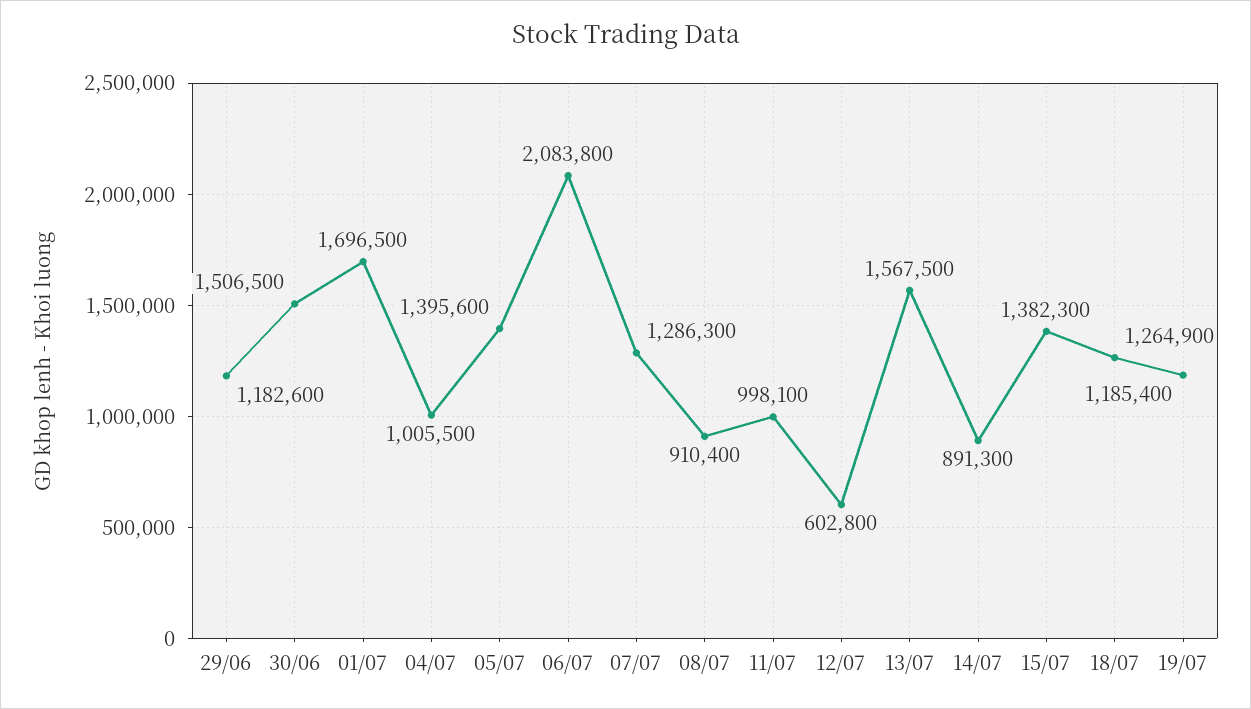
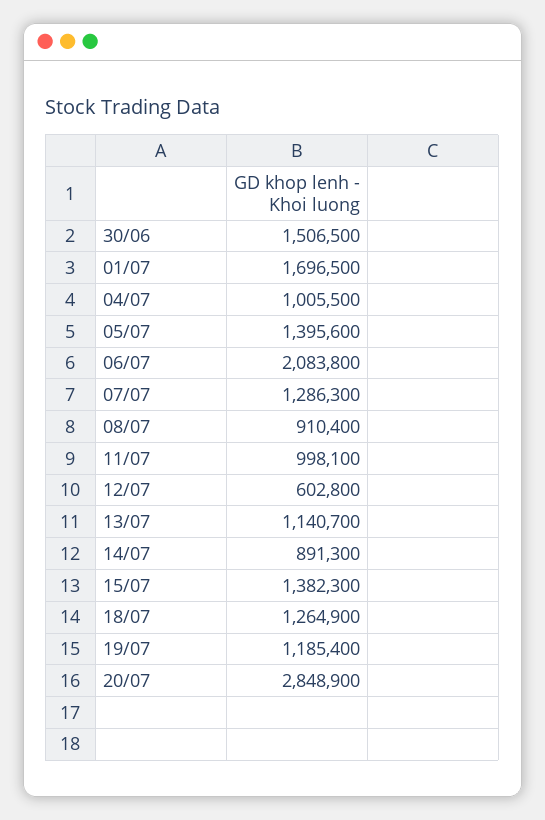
29/06: 1182600 -> none
13/07: 1567500 -> 1140700
20/07: none -> 2848900

